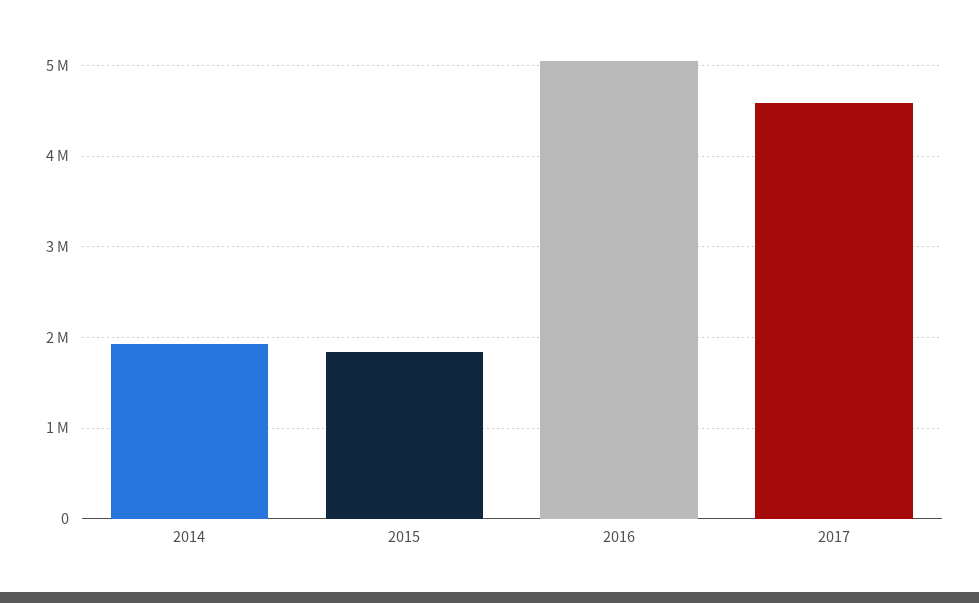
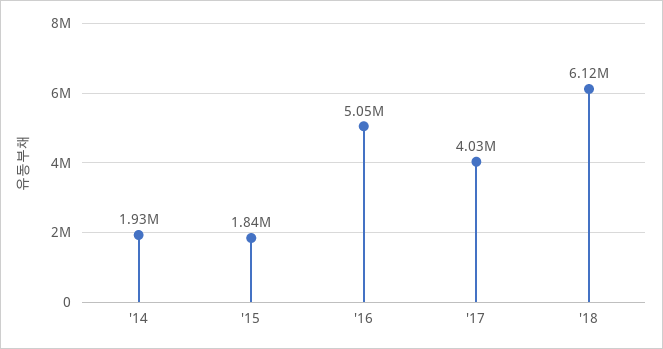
2017: 4600000 -> 4030000
'18: none -> 6120000

